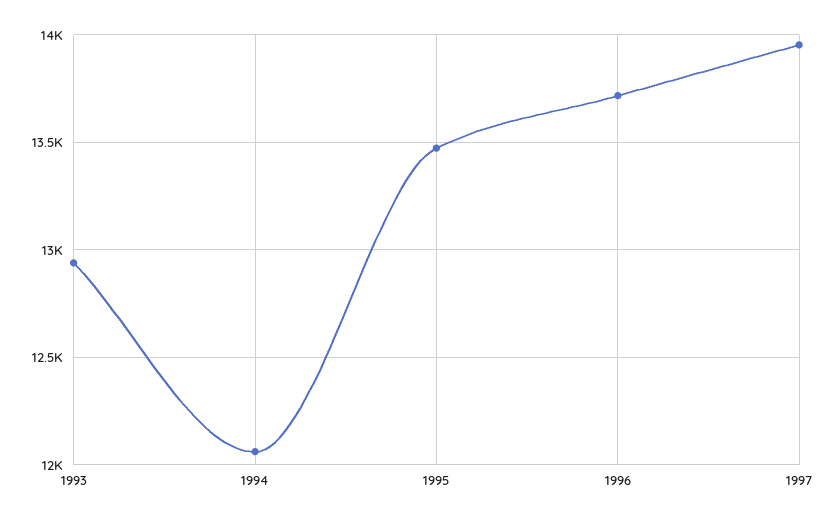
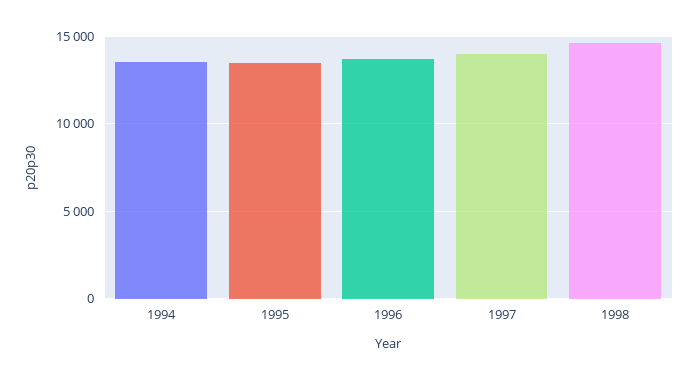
1993: 12950 -> none
1994: 12050 -> 13500
1998: none -> 14500

